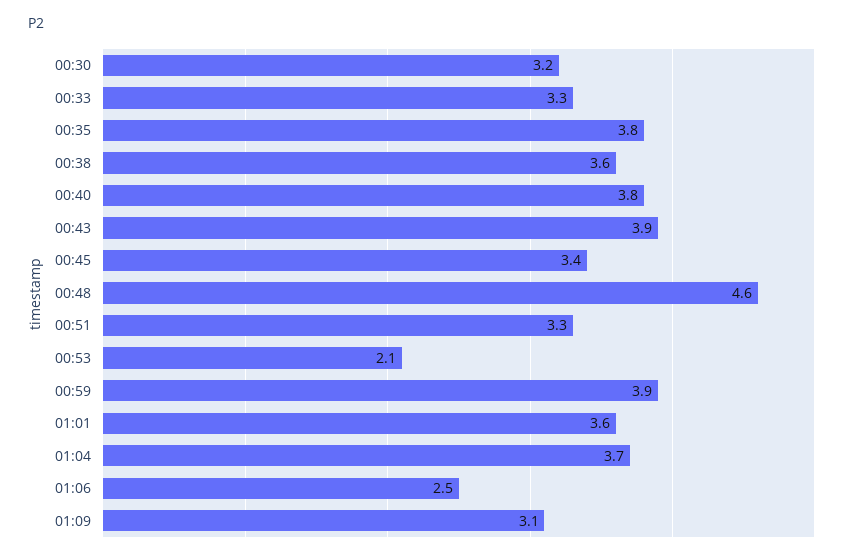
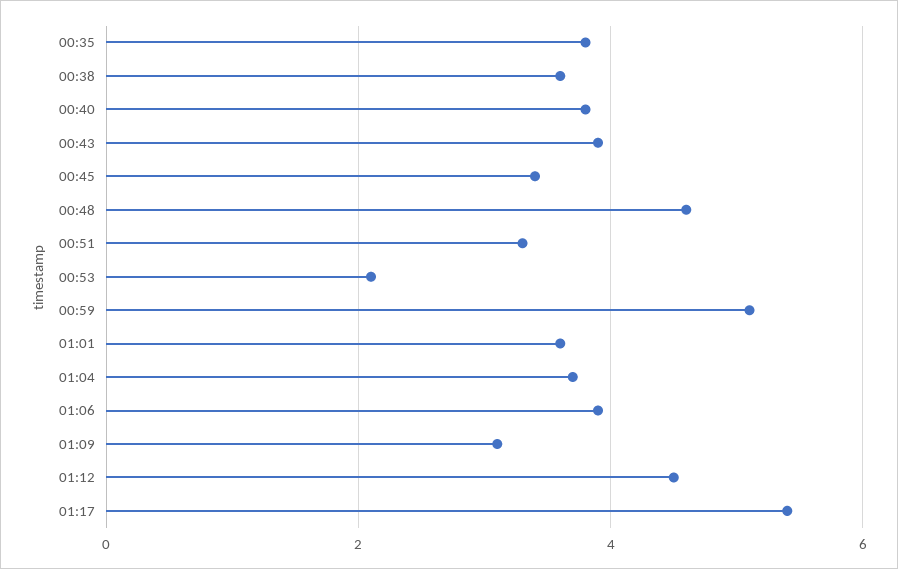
00:30: 3.2 -> none
00:33: 3.3 -> none
00:59: 3.9 -> 5
01:06: 2.5 -> 4
01:12: none -> 4.5
01:17: none -> 5.5

